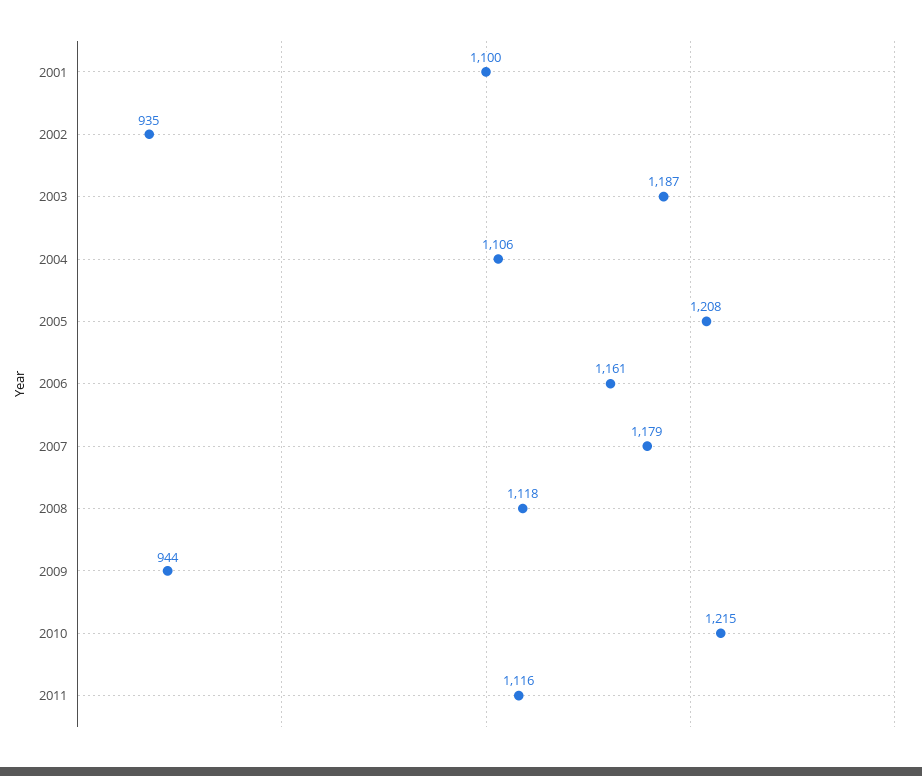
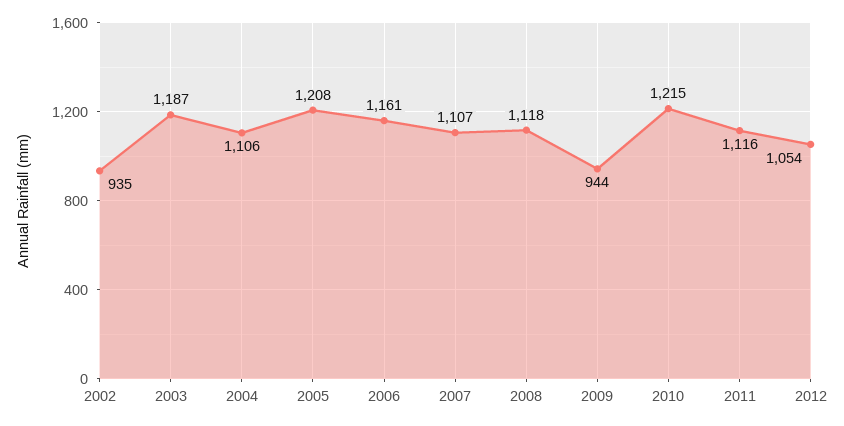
2001: 1100 -> none
2007: 1179 -> 1107
2012: none -> 1054

